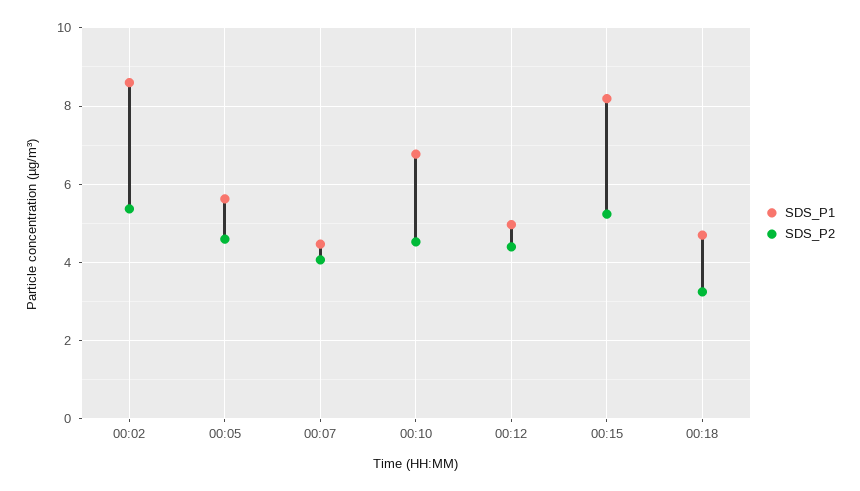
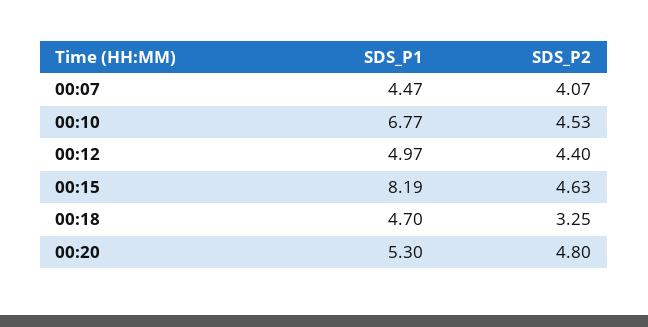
SDS_P1, 00:02: 8.6 -> none
SDS_P2, 00:02: 5.4 -> none
SDS_P1, 00:05: 5.6 -> none
SDS_P2, 00:05: 4.6 -> none
SDS_P2, 00:15: 5.2 -> 4.63
SDS_P1, 00:20: none -> 5.3
SDS_P2, 00:20: none -> 4.8

